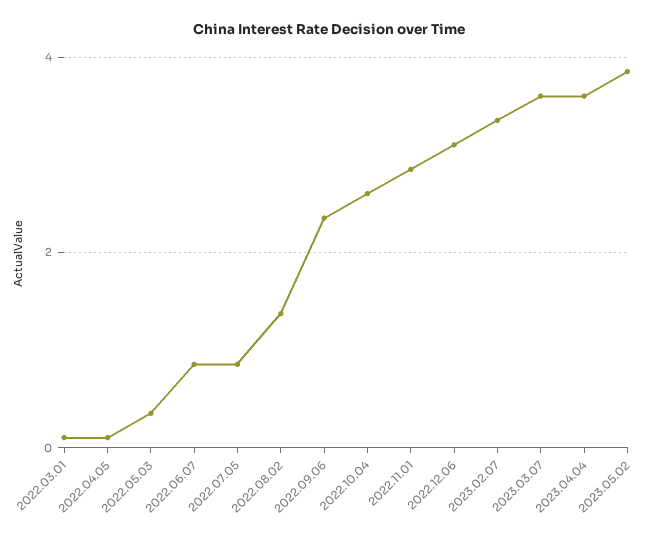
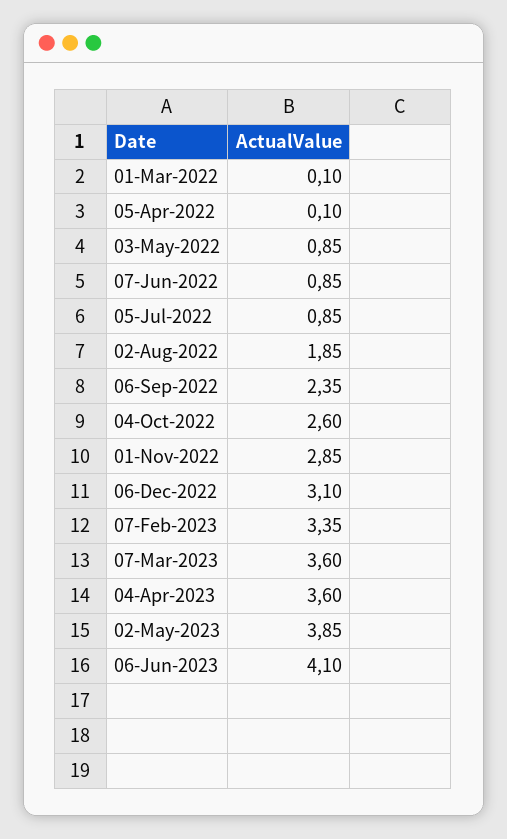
2022.05.03: 0.4 -> 0.85
2022.08.02: 1.4 -> 1.85
06-Jun-2023: none -> 4.1

